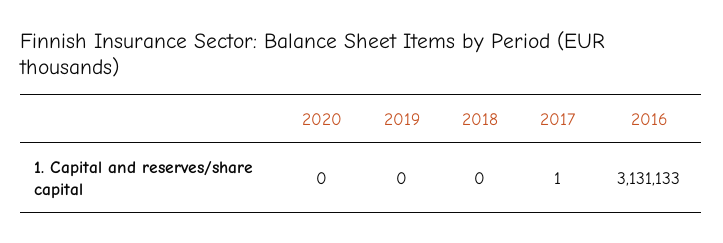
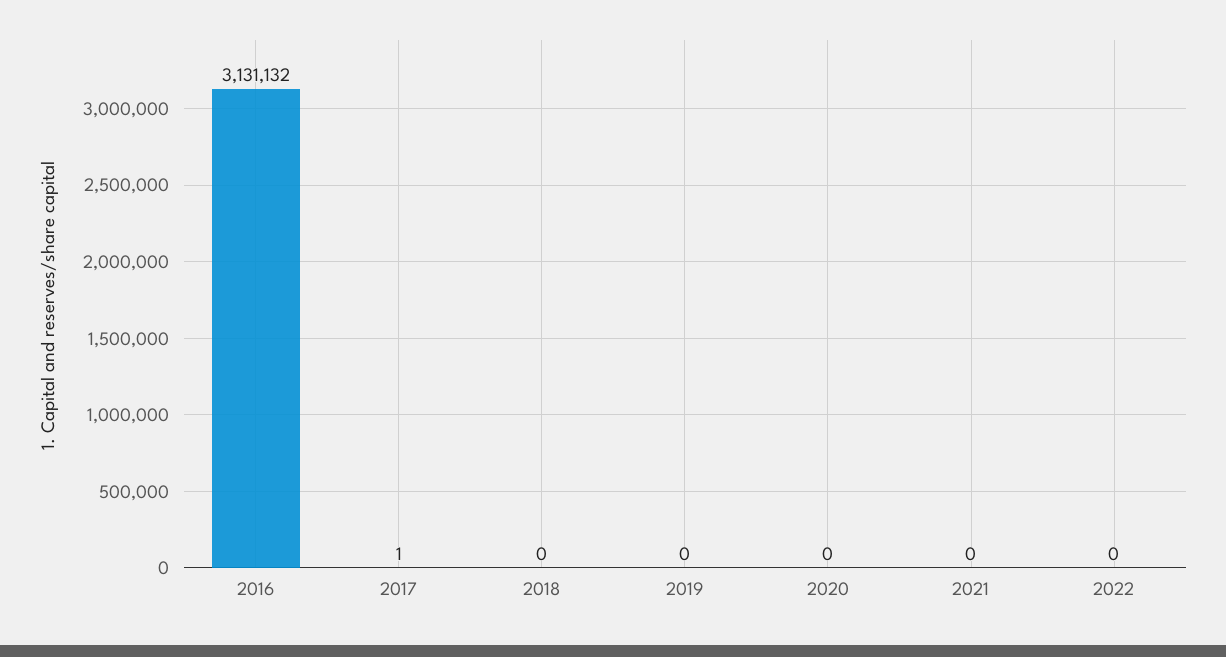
2016: 3131133 -> 3131132
2021: none -> 0
2022: none -> 0

